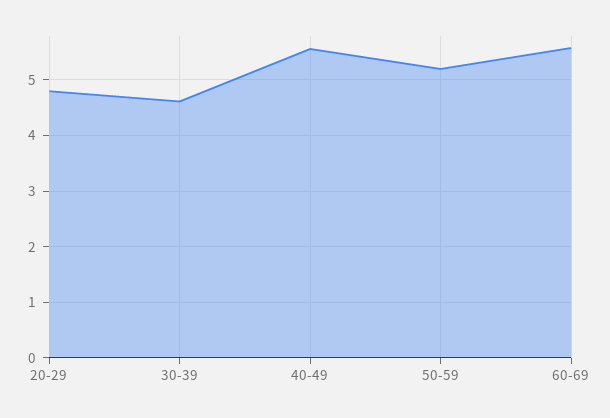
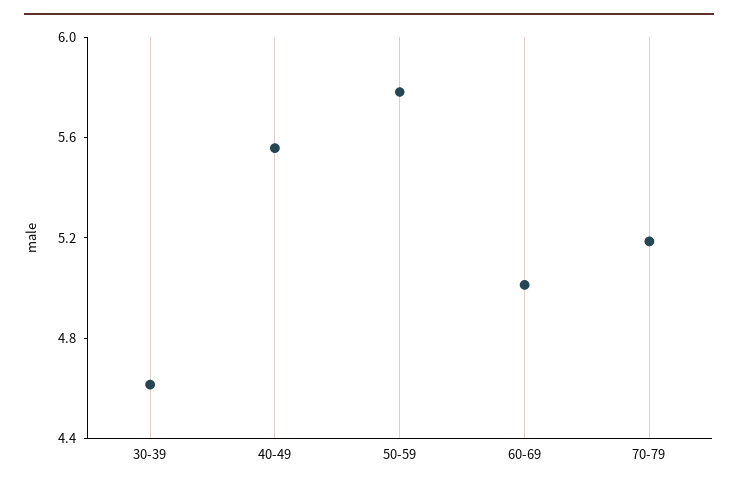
20-29: 4.8 -> none
50-59: 5.2 -> 5.8
60-69: 5.6 -> 5
70-79: none -> 5.2

